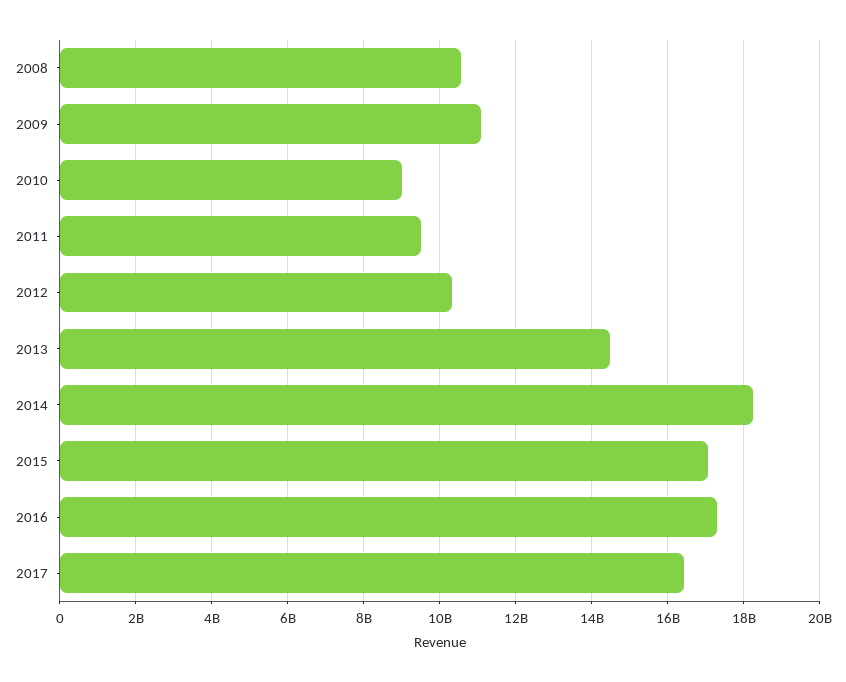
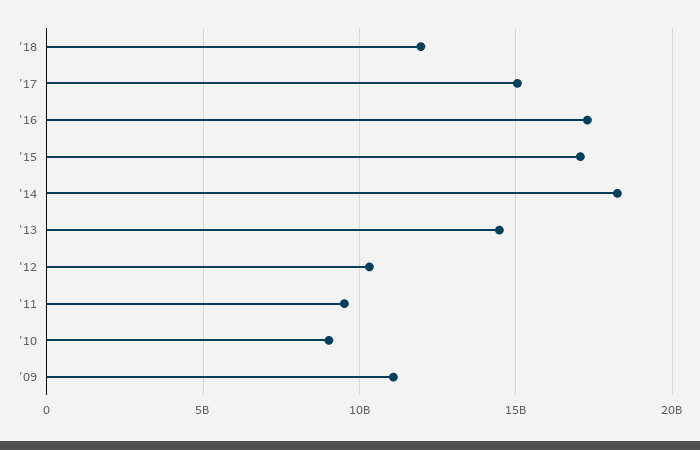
2008: 10600000000 -> none
2017: 16400000000 -> 15000000000
'18: none -> 12000000000

